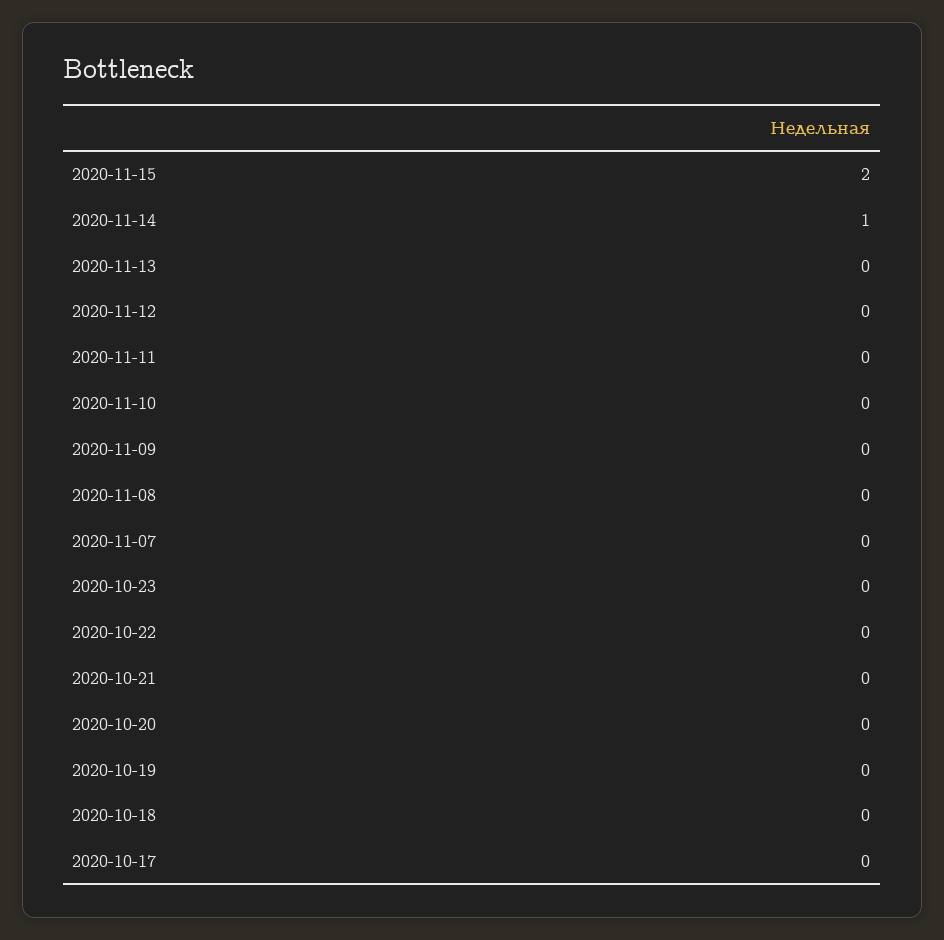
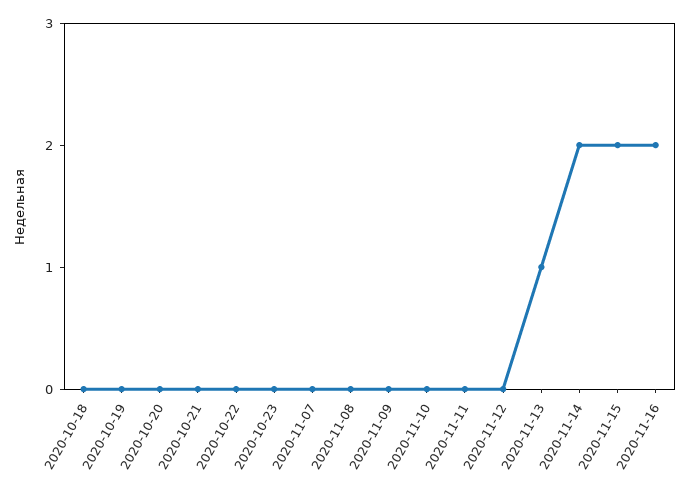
2020-11-14: 1 -> 2
2020-11-13: 0 -> 1
2020-10-17: 0 -> none
2020-11-16: none -> 2

